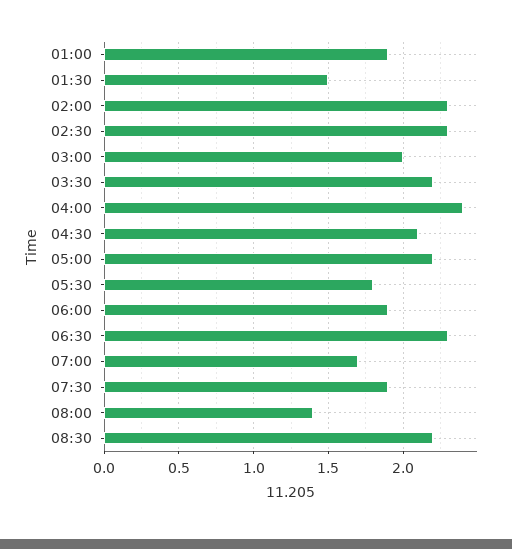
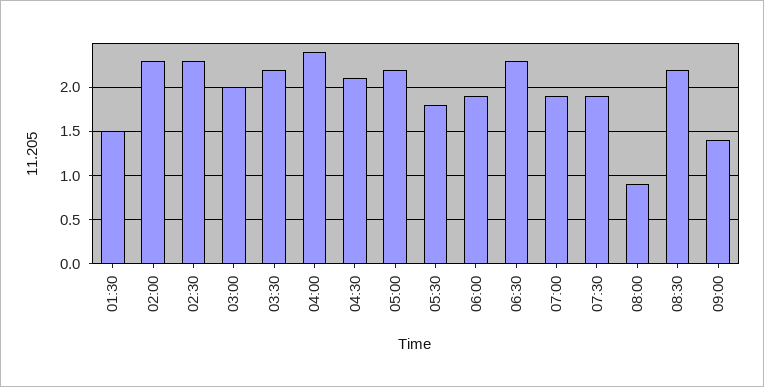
01:00: 1.9 -> none
07:00: 1.7 -> 1.9
08:00: 1.4 -> 0.9
09:00: none -> 1.4

